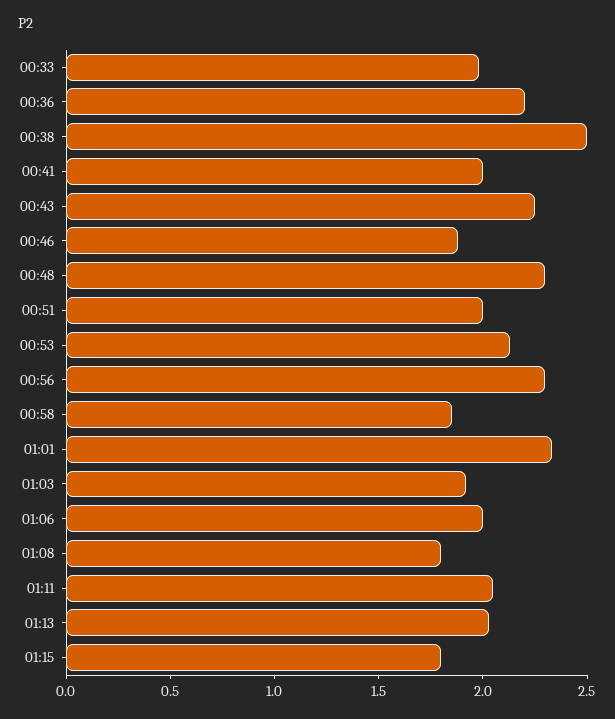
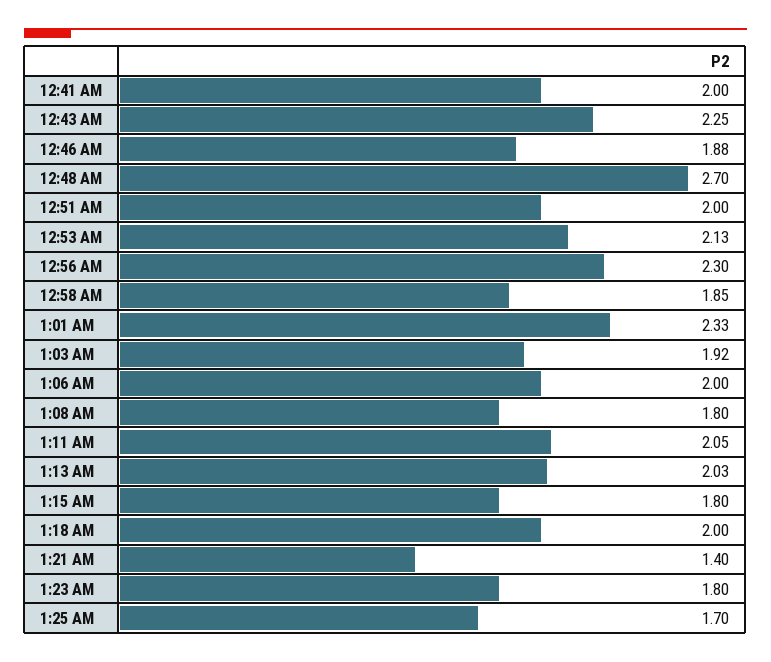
00:33: 2 -> none
00:36: 2.2 -> none
00:38: 2.5 -> none
00:48: 2.3 -> 2.7
1:18 AM: none -> 2
1:21 AM: none -> 1.4
1:23 AM: none -> 1.8
1:25 AM: none -> 1.7

